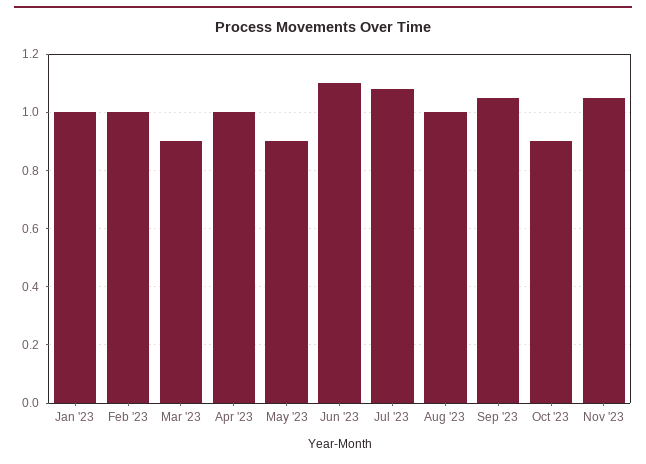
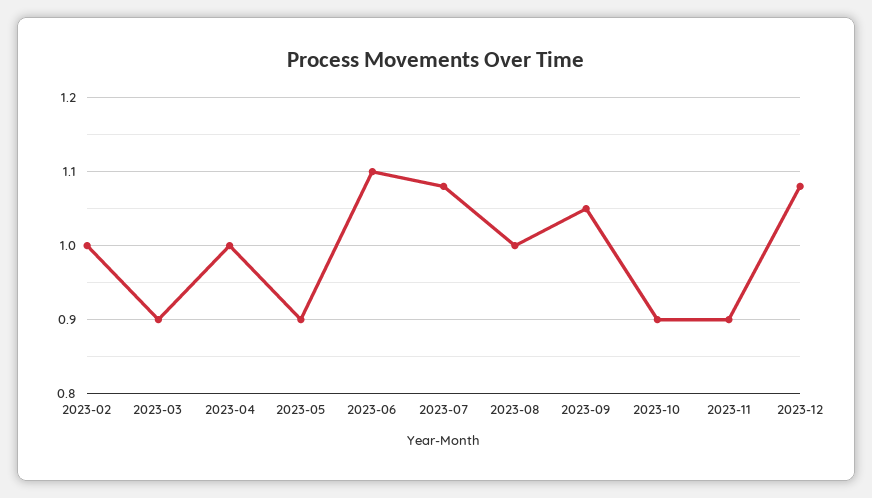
Jan '23: 1 -> none
Nov '23: 1.05 -> 0.9
2023-12: none -> 1.08

